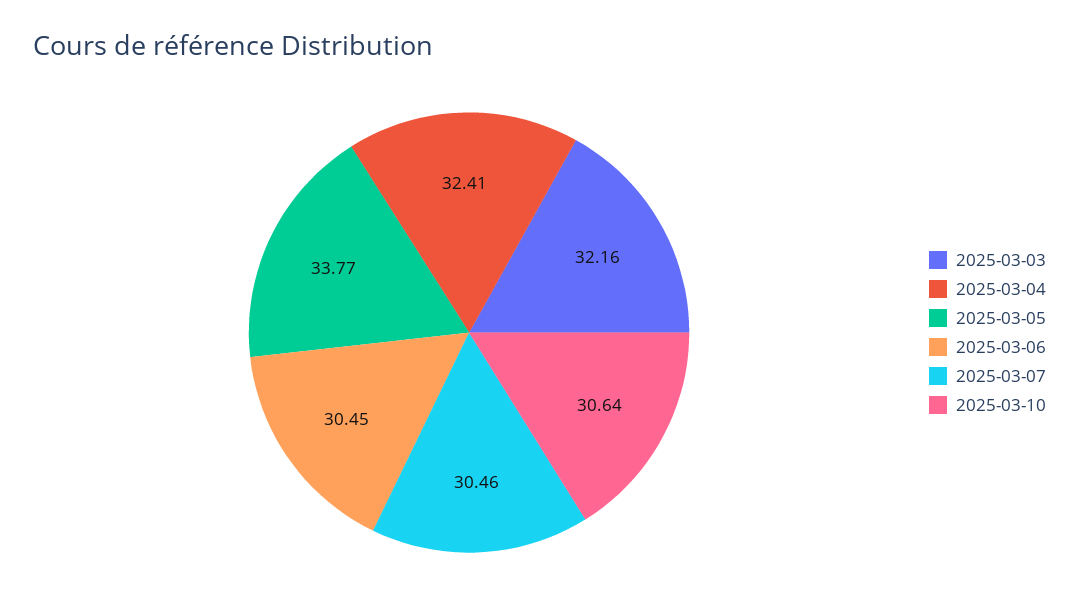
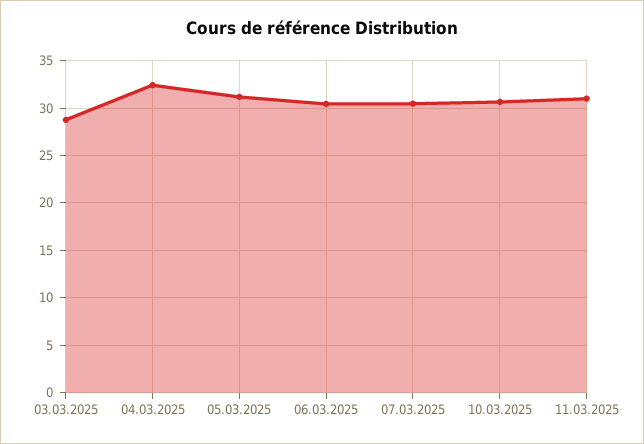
2025-03-03: 32.16 -> 29
2025-03-05: 33.77 -> 31
11.03.2025: none -> 31

